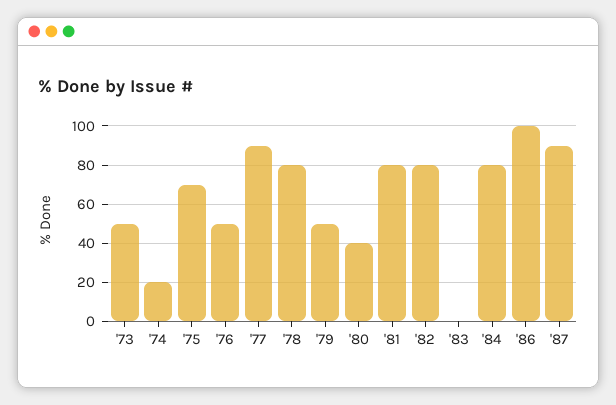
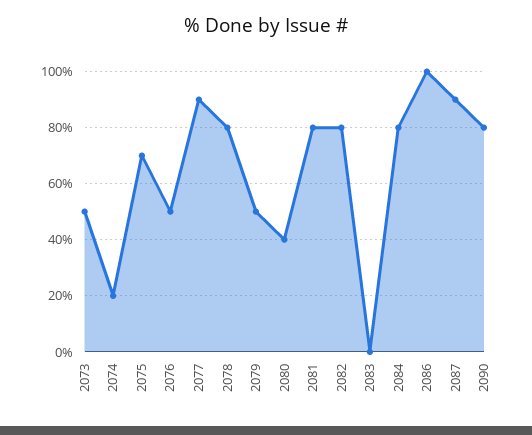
2090: none -> 80

